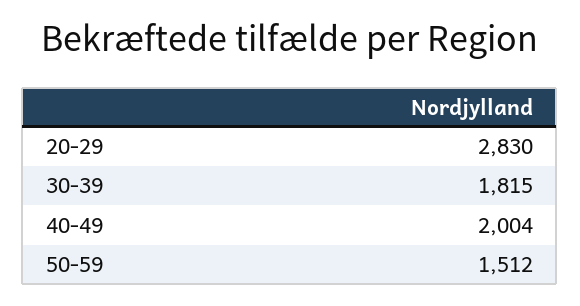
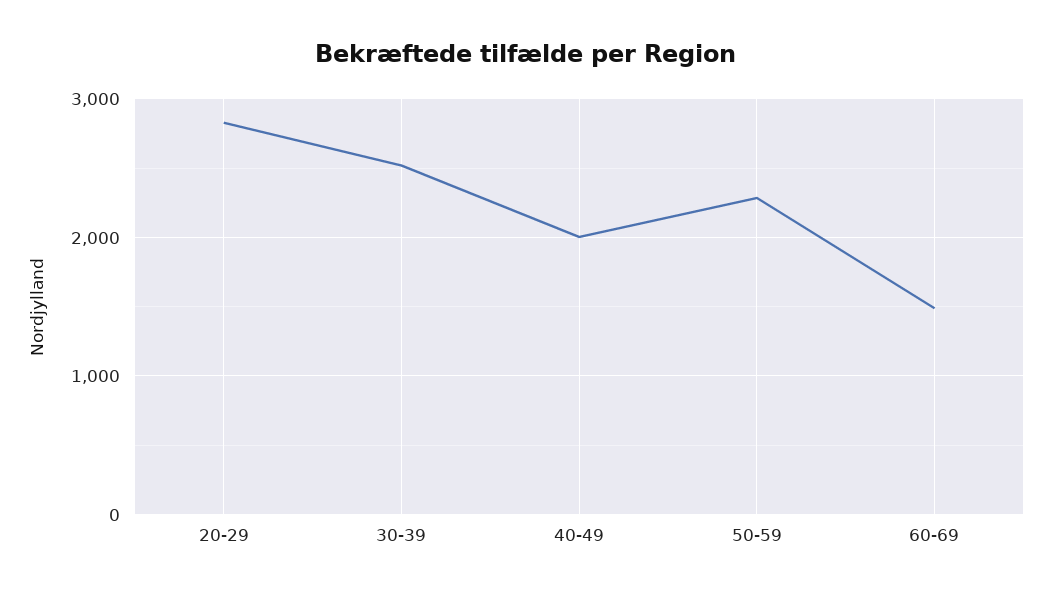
30-39: 1815 -> 2500
50-59: 1512 -> 2300
60-69: none -> 1500

